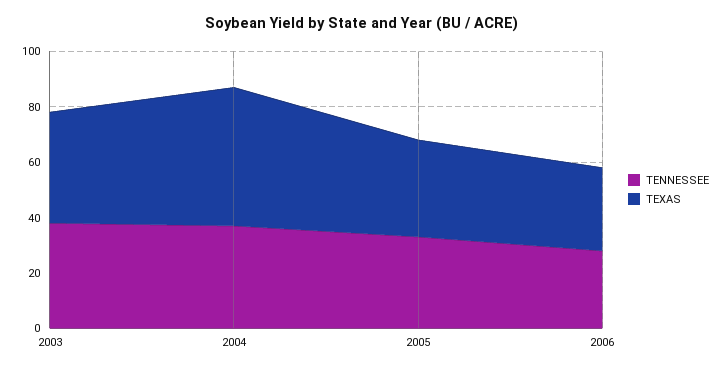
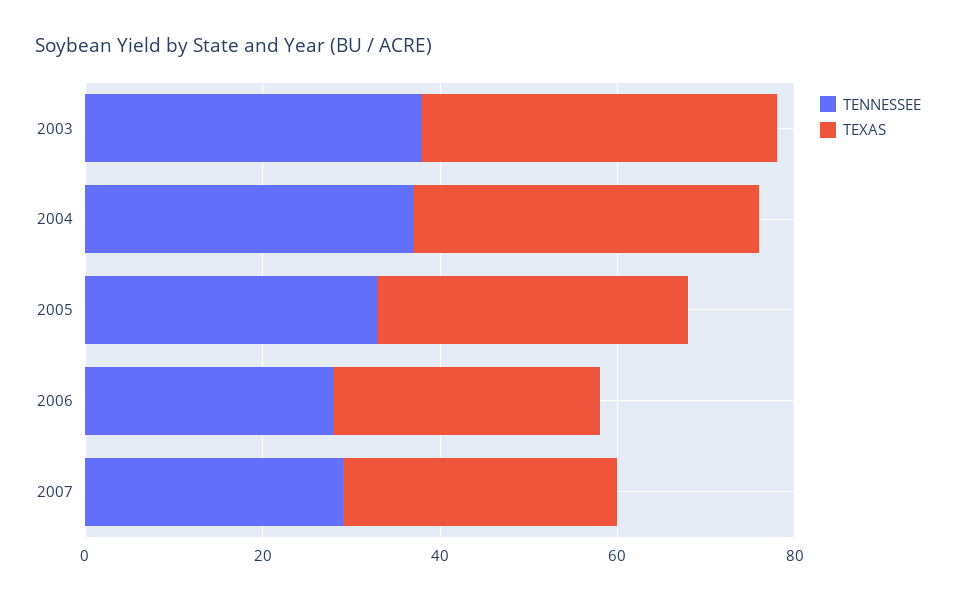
TEXAS, 2004: 50 -> 40
TENNESSEE, 2007: none -> 30
TEXAS, 2007: none -> 30

